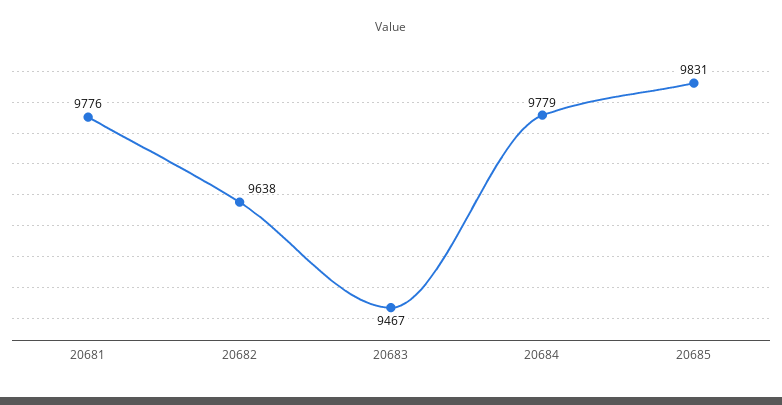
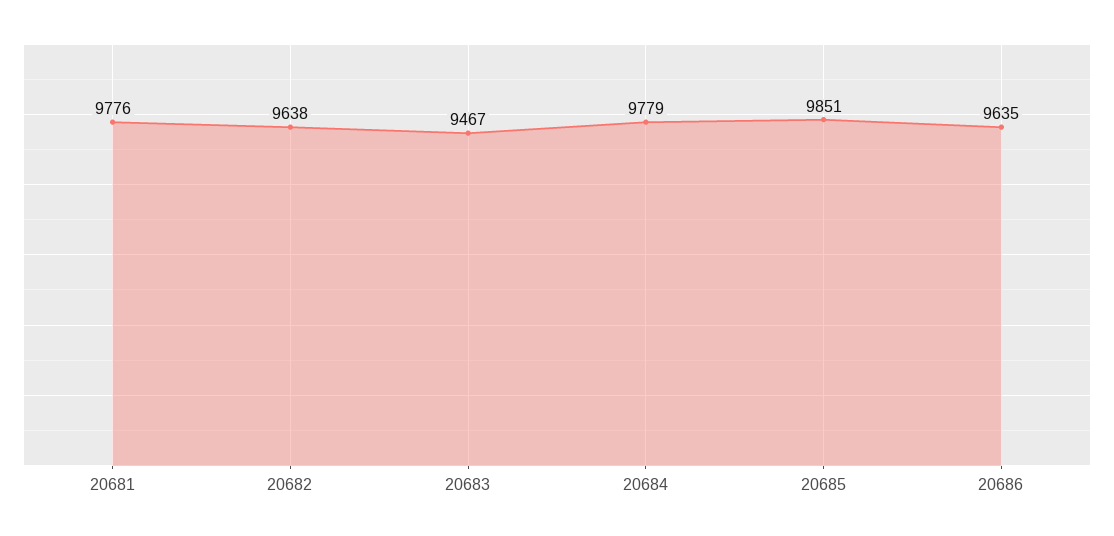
20685: 9831 -> 9851
20686: none -> 9635

